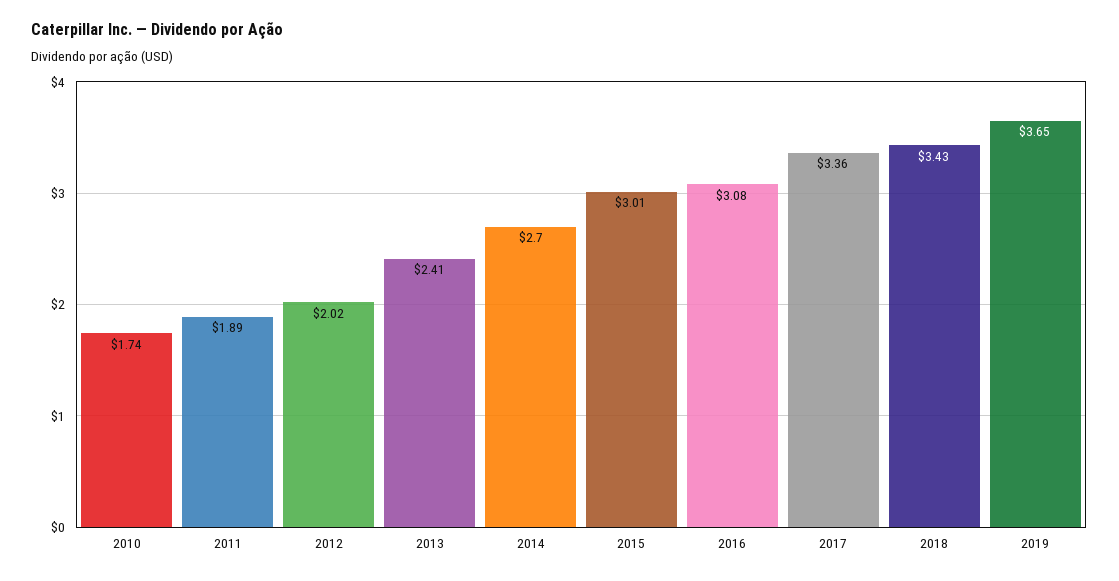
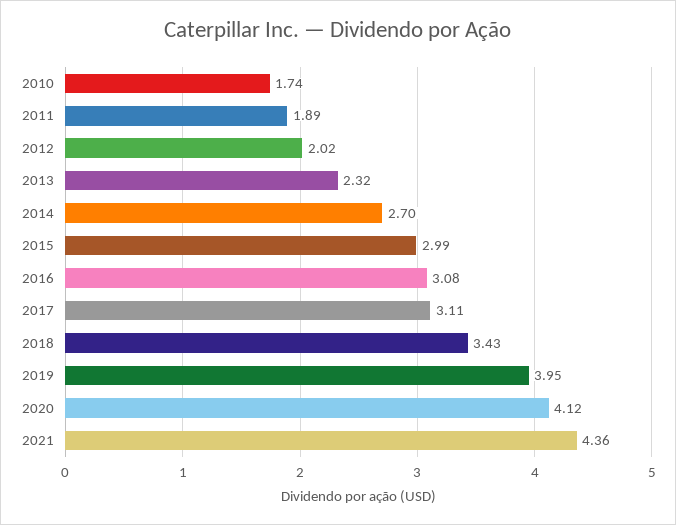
2013: 2.41 -> 2.32
2015: 3.01 -> 2.99
2017: 3.36 -> 3.11
2019: 3.65 -> 3.95
2020: none -> 4.12
2021: none -> 4.36

